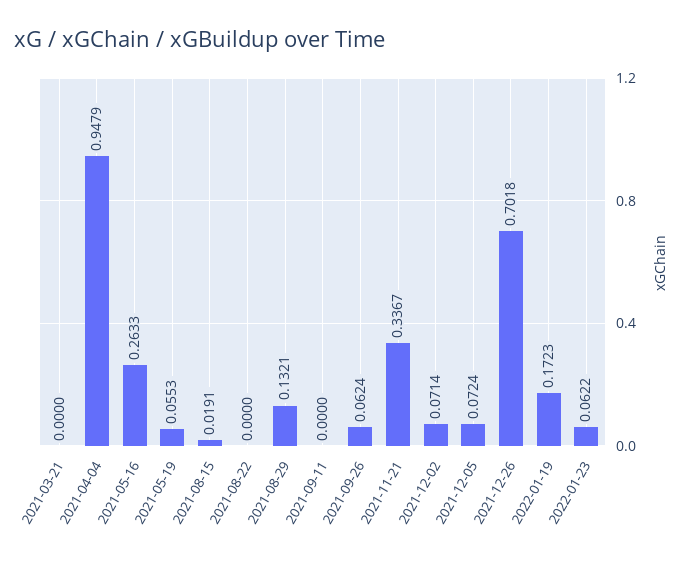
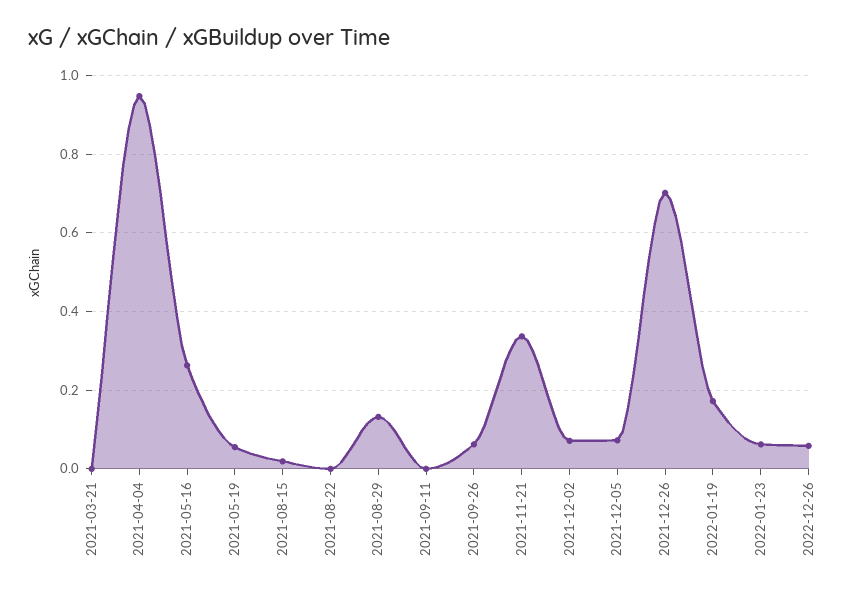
2022-12-26: none -> 0.06

